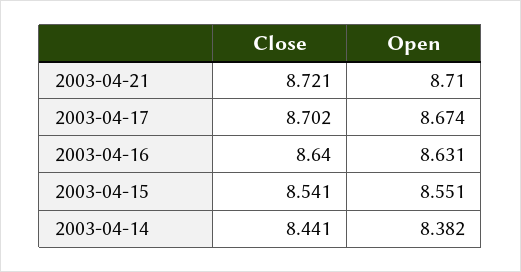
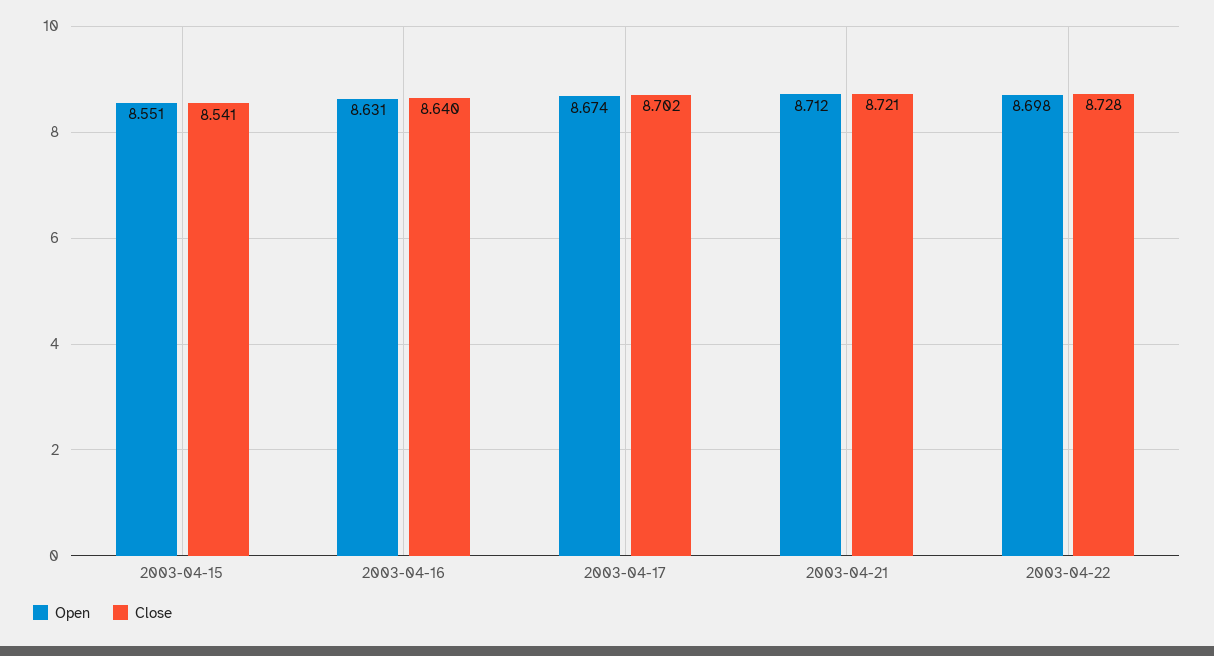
Open, 2003-04-21: 8.71 -> 8.712
Close, 2003-04-14: 8.441 -> none
Open, 2003-04-14: 8.382 -> none
Open, 2003-04-22: none -> 8.698
Close, 2003-04-22: none -> 8.728

